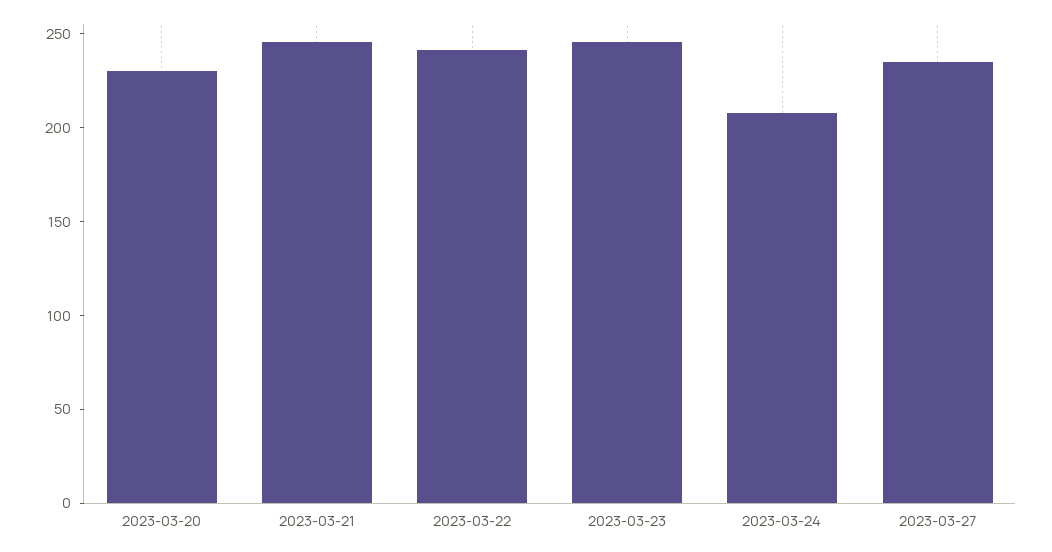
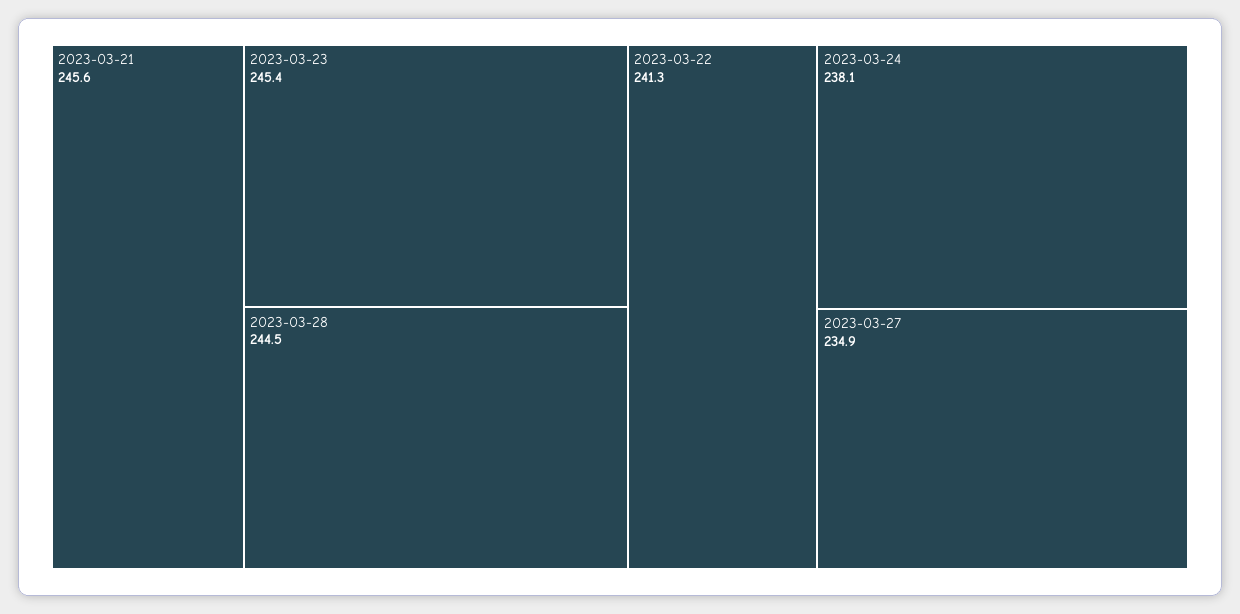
2023-03-20: 230 -> none
2023-03-24: 210 -> 238.1
2023-03-28: none -> 244.5

